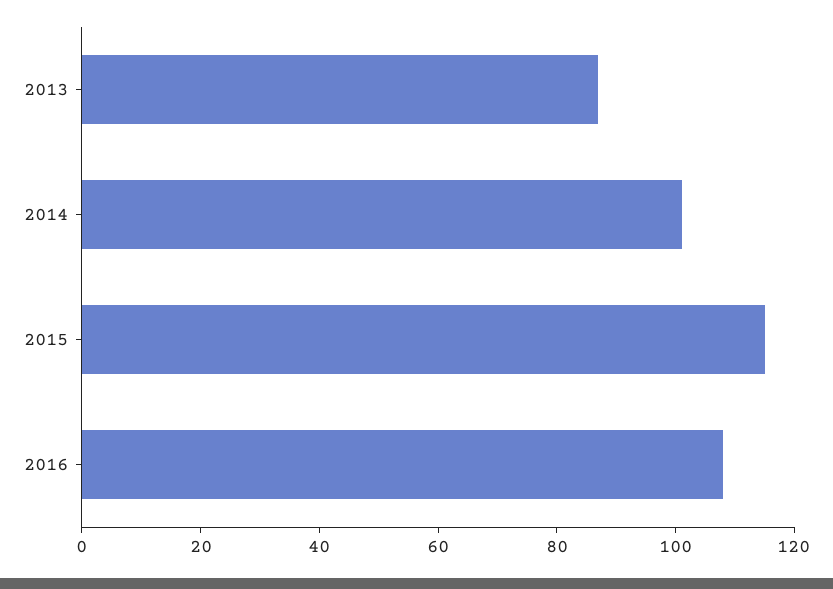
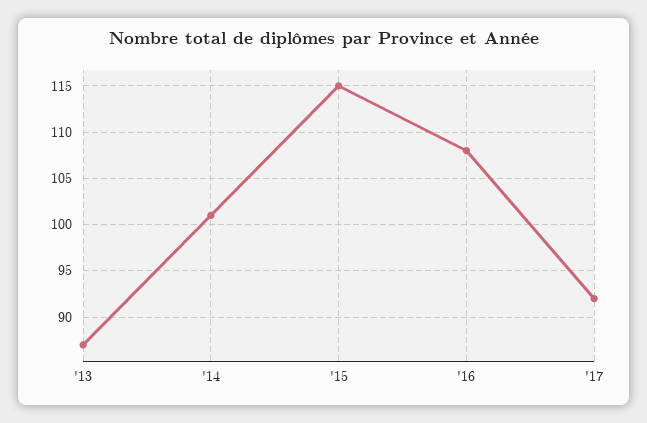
'17: none -> 92

